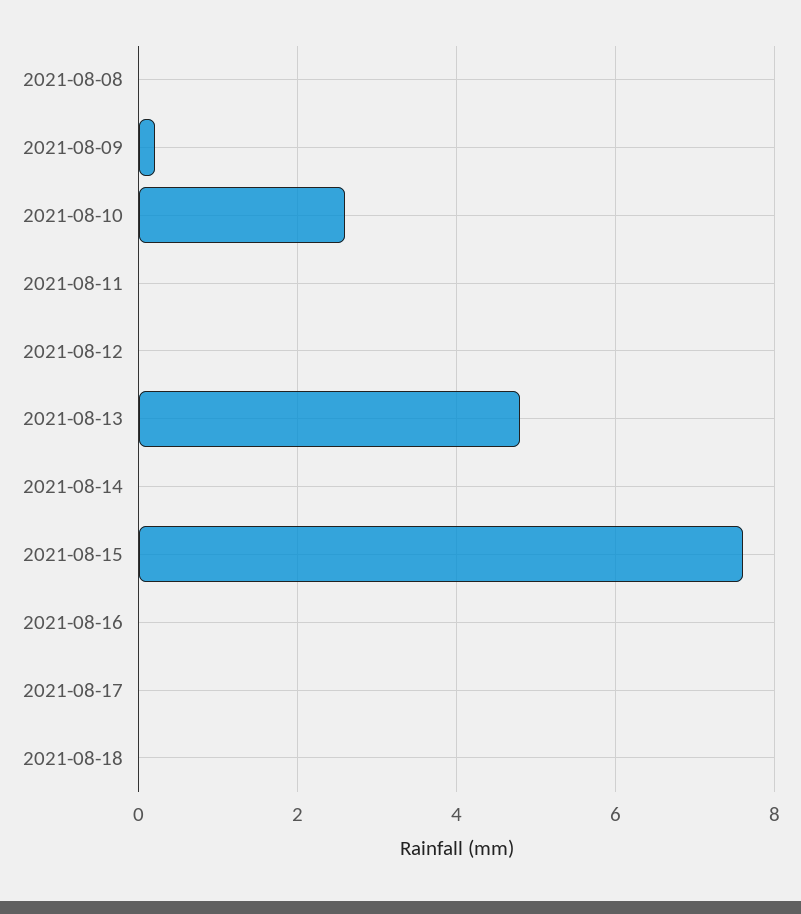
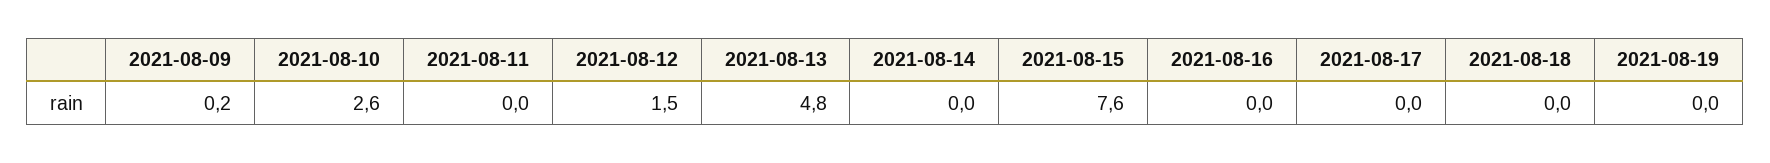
2021-08-08: 0 -> none
2021-08-12: 0 -> 1.5
2021-08-19: none -> 0

